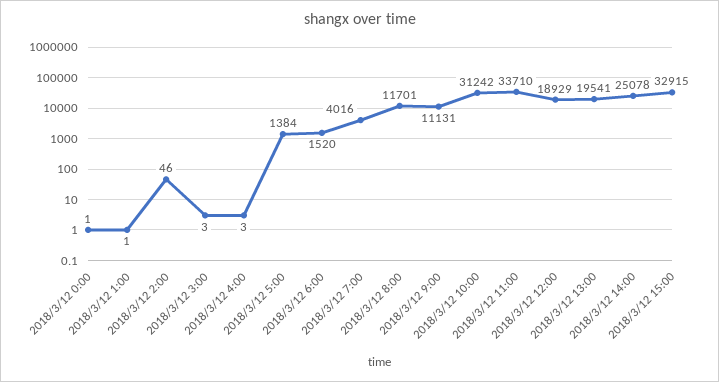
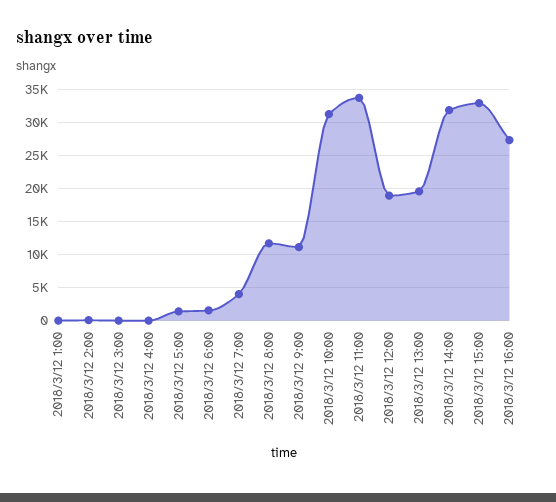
2018/3/12 0:00: 1 -> none
2018/3/12 14:00: 25078 -> 32000
2018/3/12 16:00: none -> 27000

